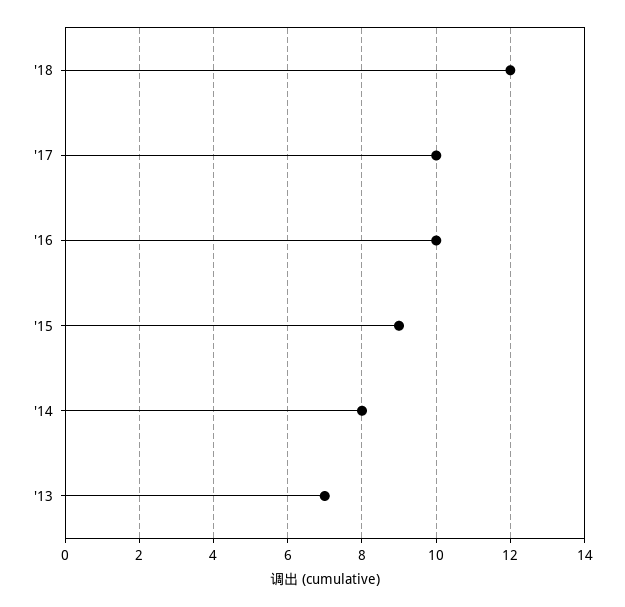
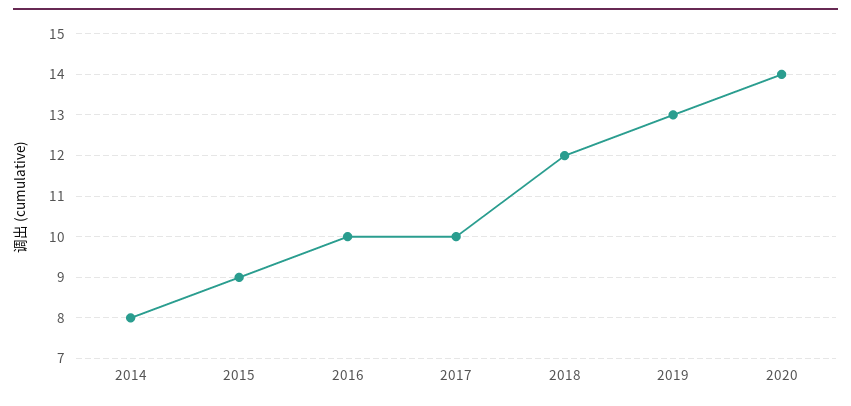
'13: 7 -> none
2019: none -> 13
2020: none -> 14

